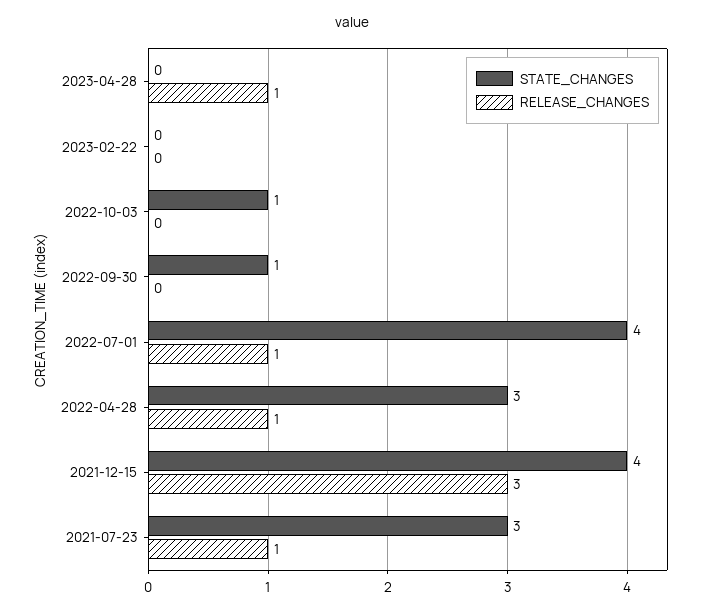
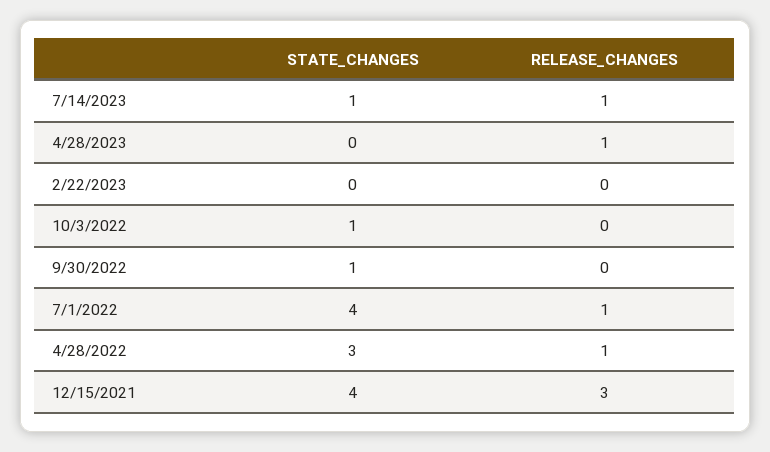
STATE_CHANGES, 2021-07-23: 3 -> none
RELEASE_CHANGES, 2021-07-23: 1 -> none
STATE_CHANGES, 7/14/2023: none -> 1
RELEASE_CHANGES, 7/14/2023: none -> 1

